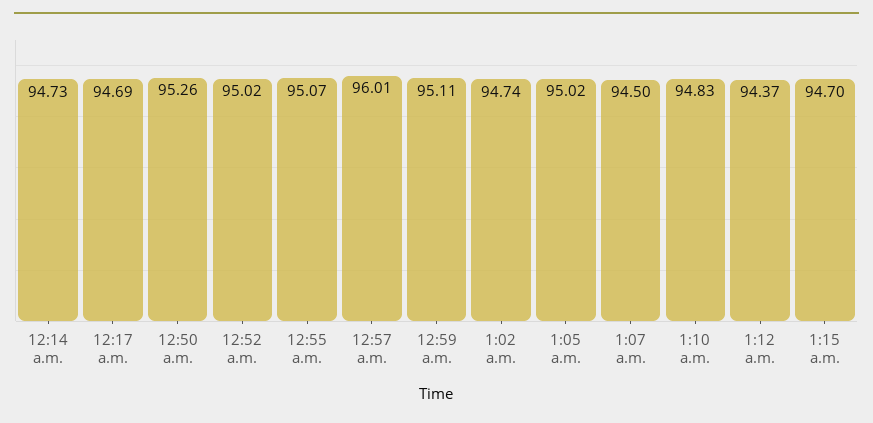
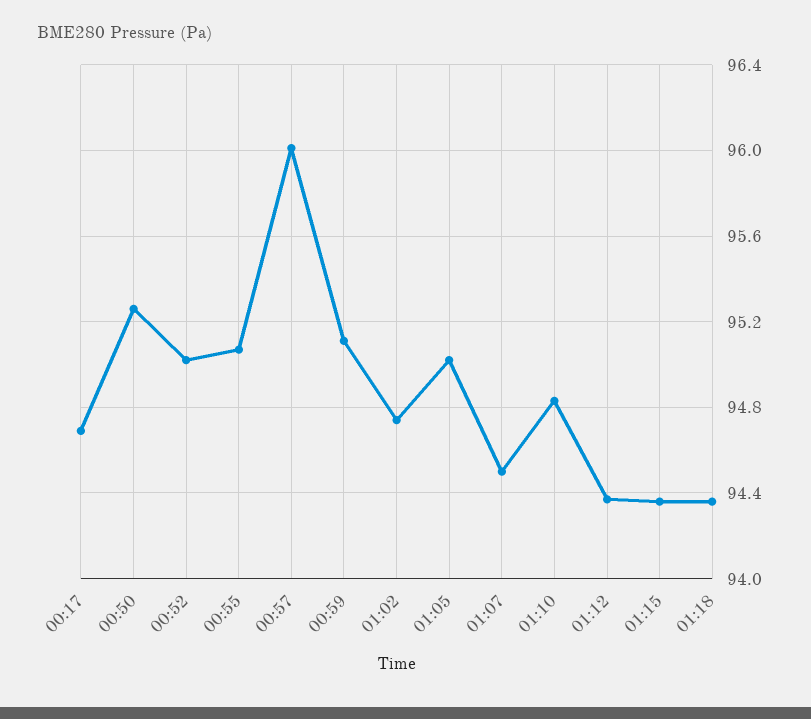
12:14 a.m.: 94.73 -> none
1:15 a.m.: 94.7 -> 94.35
01:18: none -> 94.35

